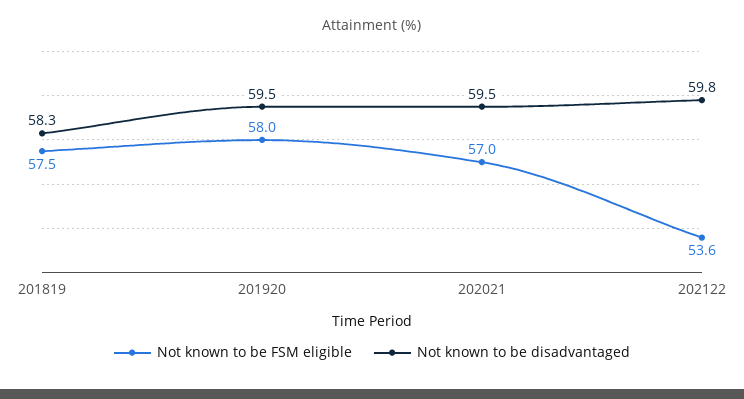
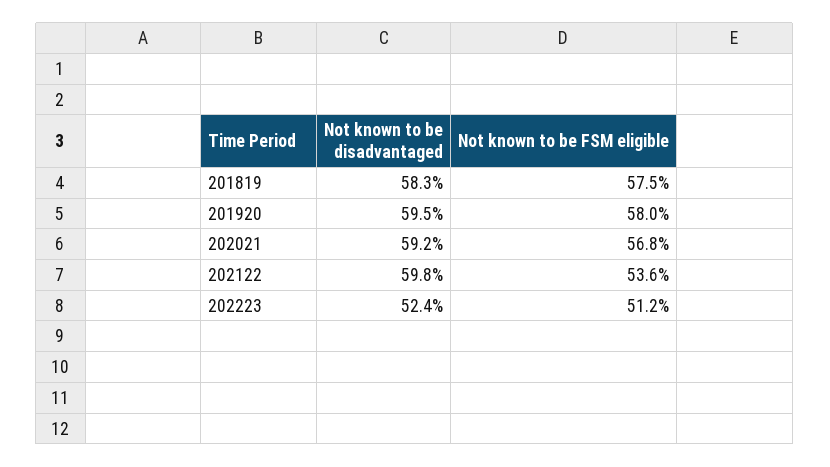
Not known to be FSM eligible, 202021: 57 -> 56.8
Not known to be disadvantaged, 202021: 59.5 -> 59.2
Not known to be disadvantaged, 202223: none -> 52.4
Not known to be FSM eligible, 202223: none -> 51.2

